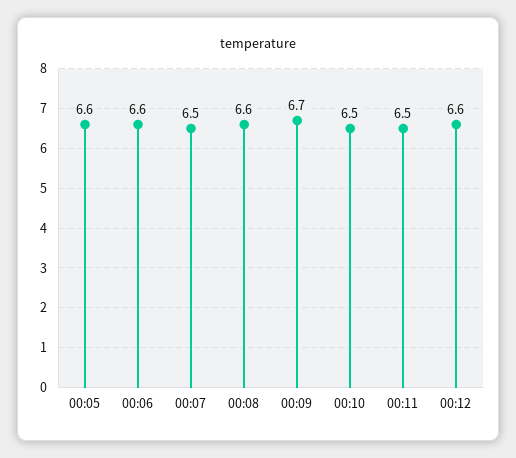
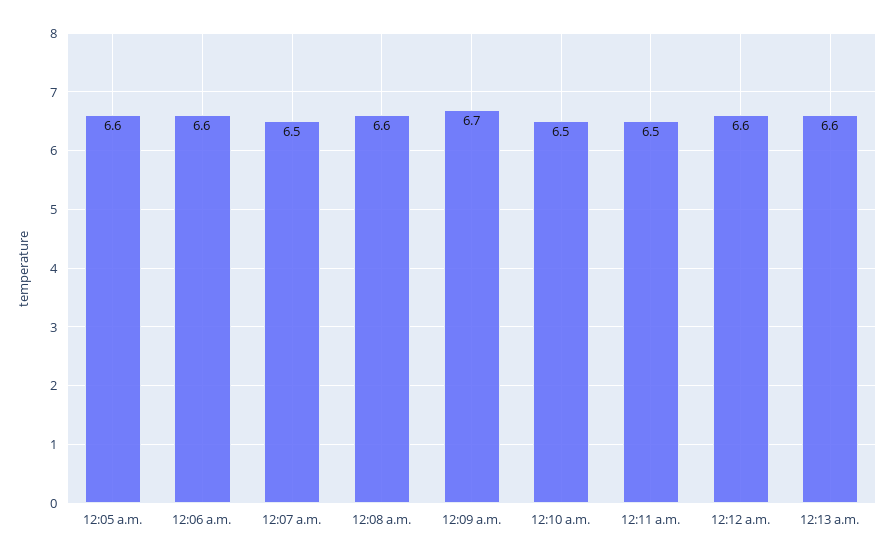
12:13 a.m.: none -> 6.6

